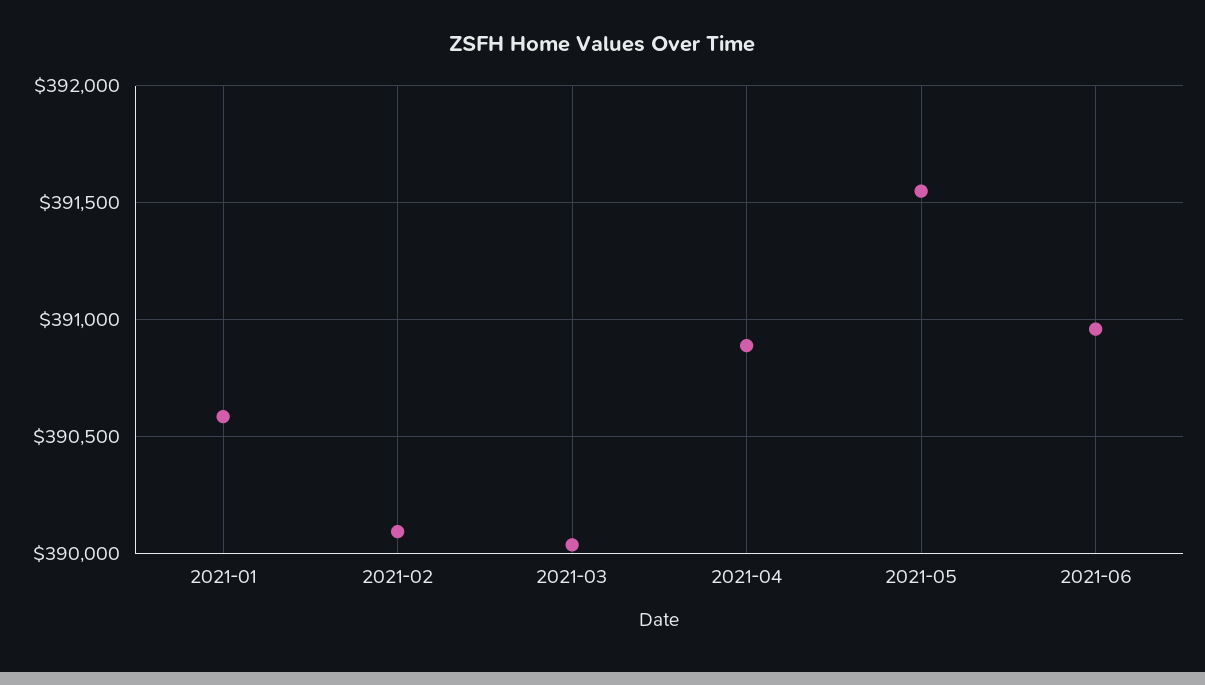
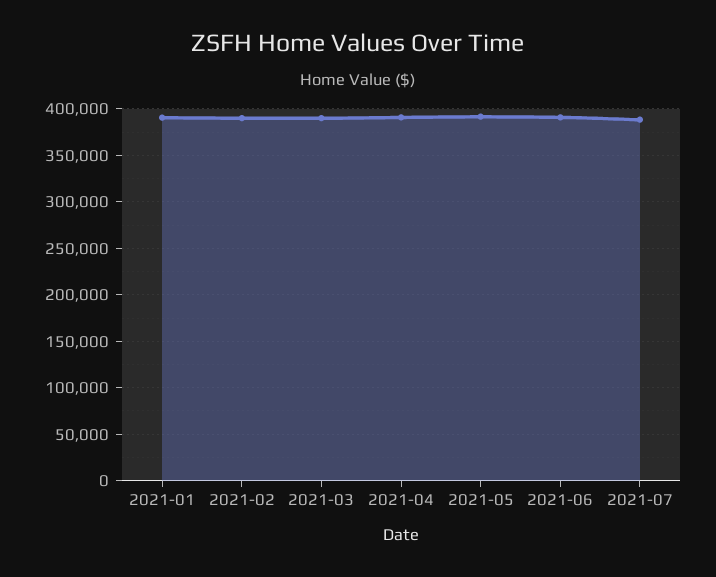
2021-07: none -> 390000

